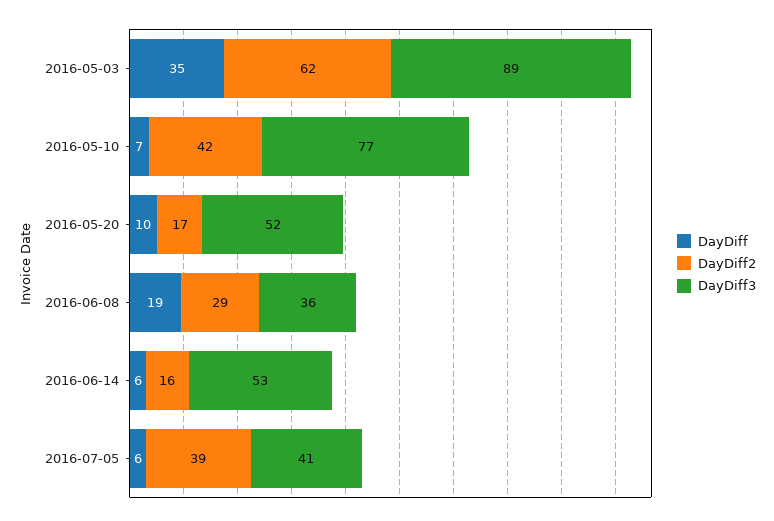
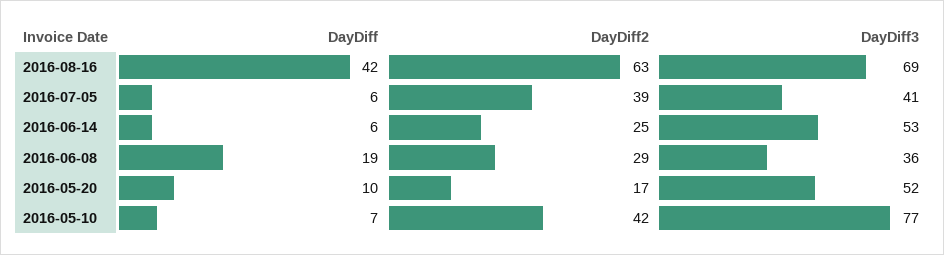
DayDiff, 2016-05-03: 35 -> none
DayDiff2, 2016-05-03: 62 -> none
DayDiff3, 2016-05-03: 89 -> none
DayDiff2, 2016-06-14: 16 -> 25
DayDiff, 2016-08-16: none -> 42
DayDiff2, 2016-08-16: none -> 63
DayDiff3, 2016-08-16: none -> 69

